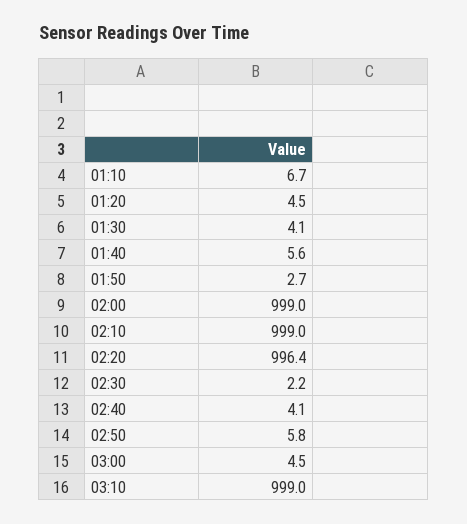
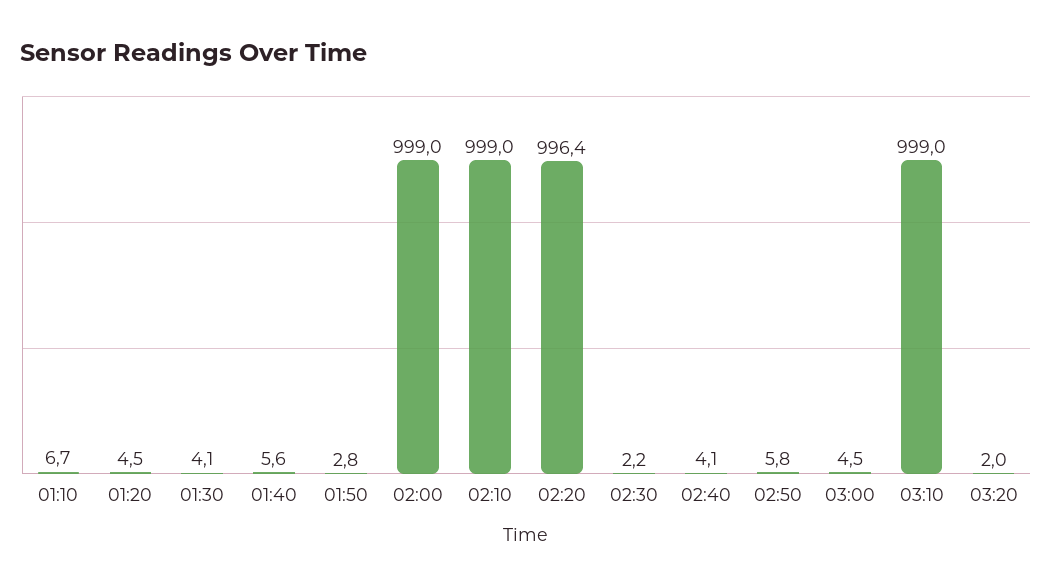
01:50: 2.7 -> 2.8
03:20: none -> 2

